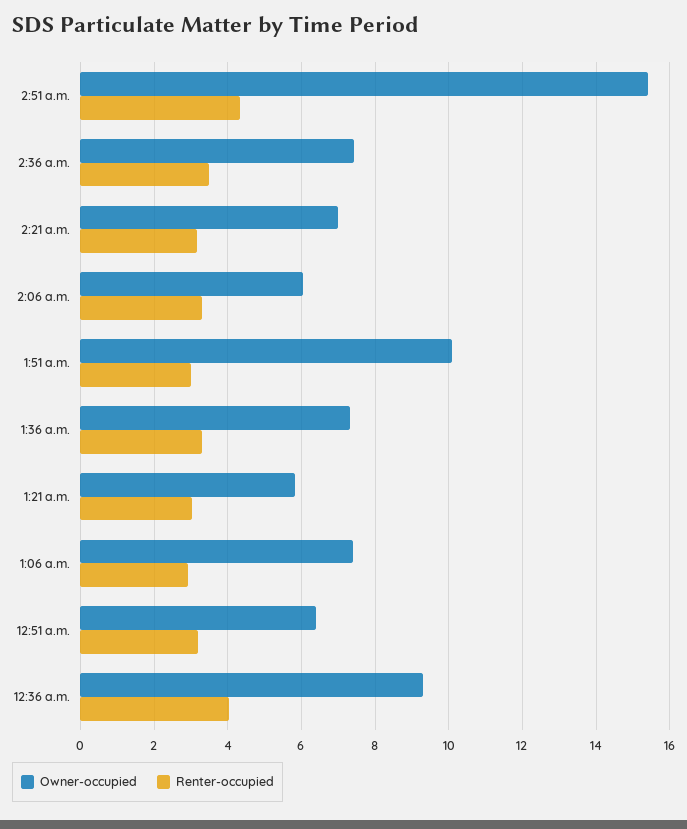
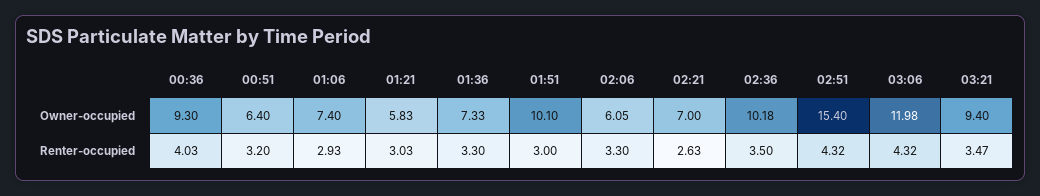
Owner-occupied, 2:36 a.m.: 7.4 -> 10.18
Renter-occupied, 2:21 a.m.: 3.2 -> 2.63
Owner-occupied, 03:06: none -> 11.98
Owner-occupied, 03:21: none -> 9.4
Renter-occupied, 03:06: none -> 4.32
Renter-occupied, 03:21: none -> 3.47

